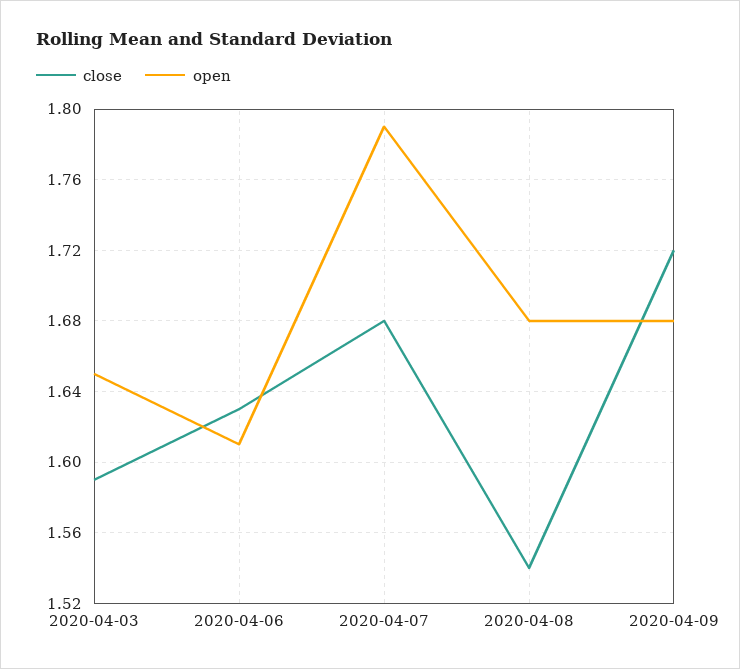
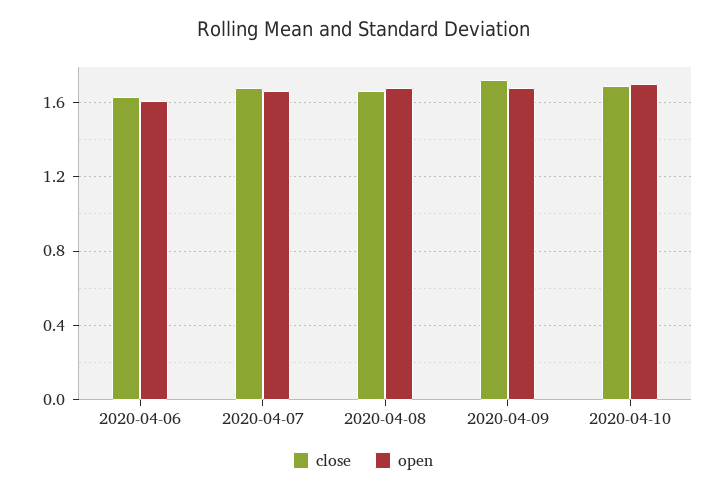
close, 2020-04-03: 1.59 -> none
open, 2020-04-03: 1.65 -> none
open, 2020-04-07: 1.79 -> 1.65
close, 2020-04-08: 1.54 -> 1.65
close, 2020-04-10: none -> 1.7
open, 2020-04-10: none -> 1.7

